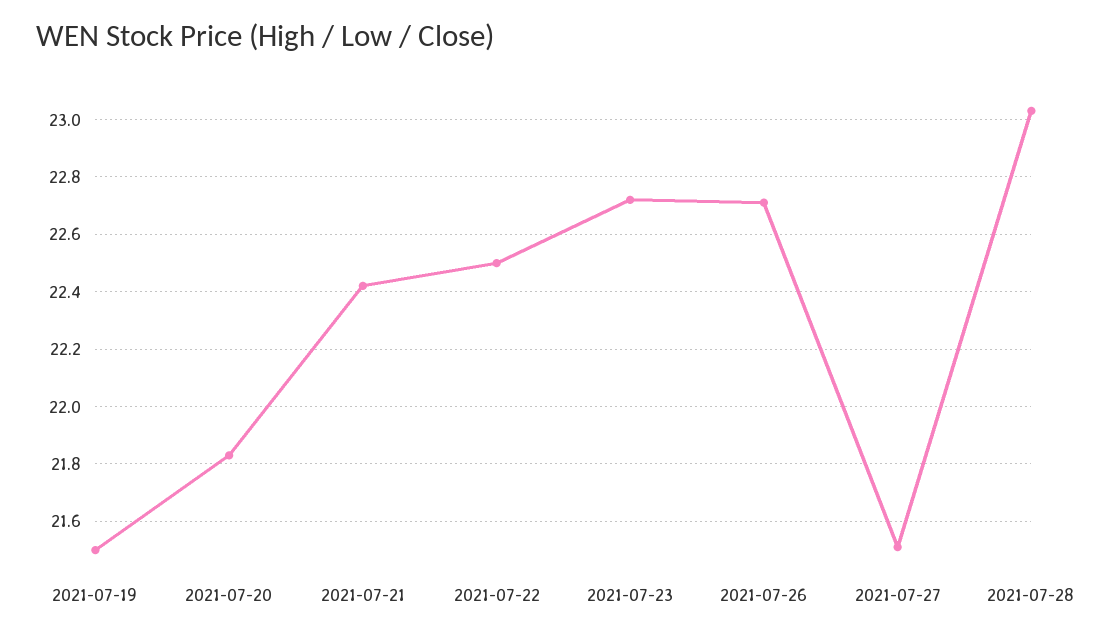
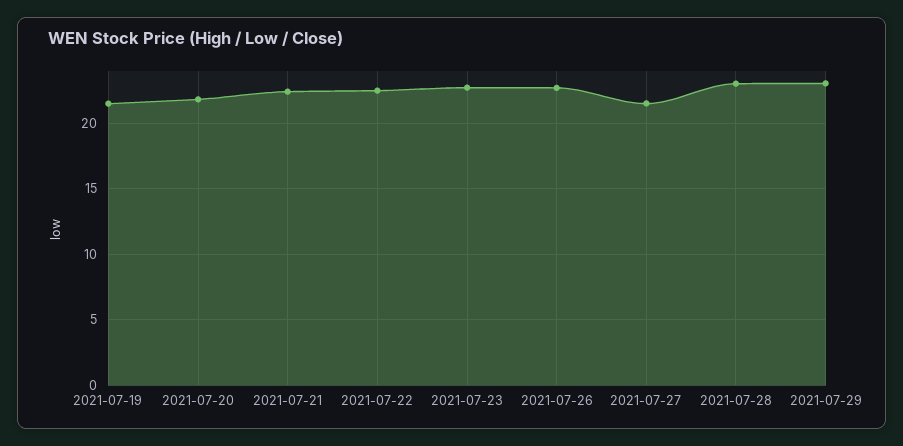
2021-07-29: none -> 23

